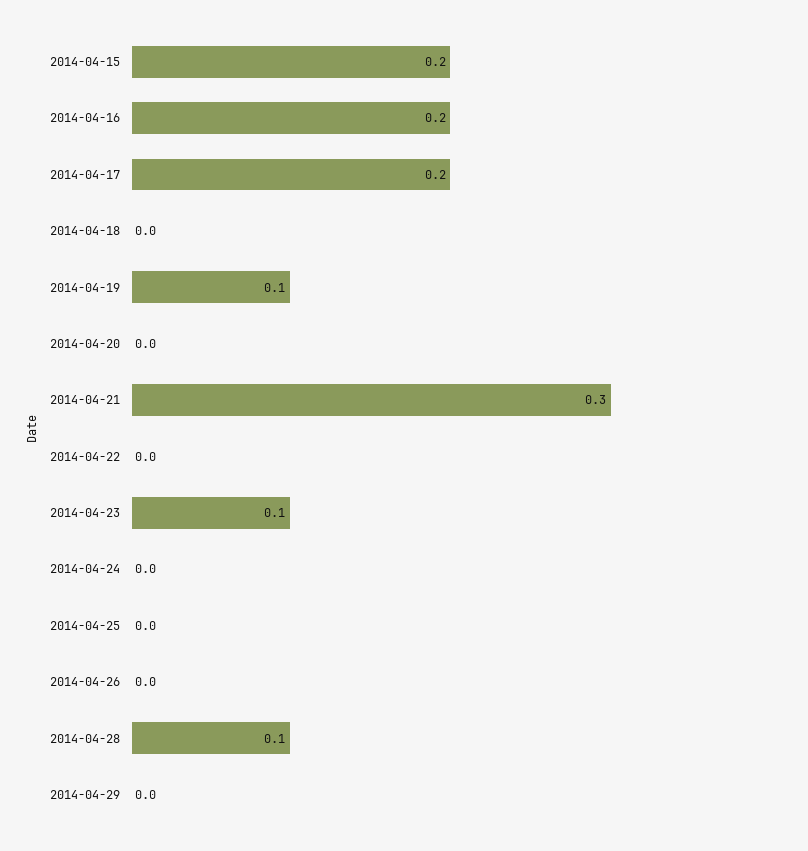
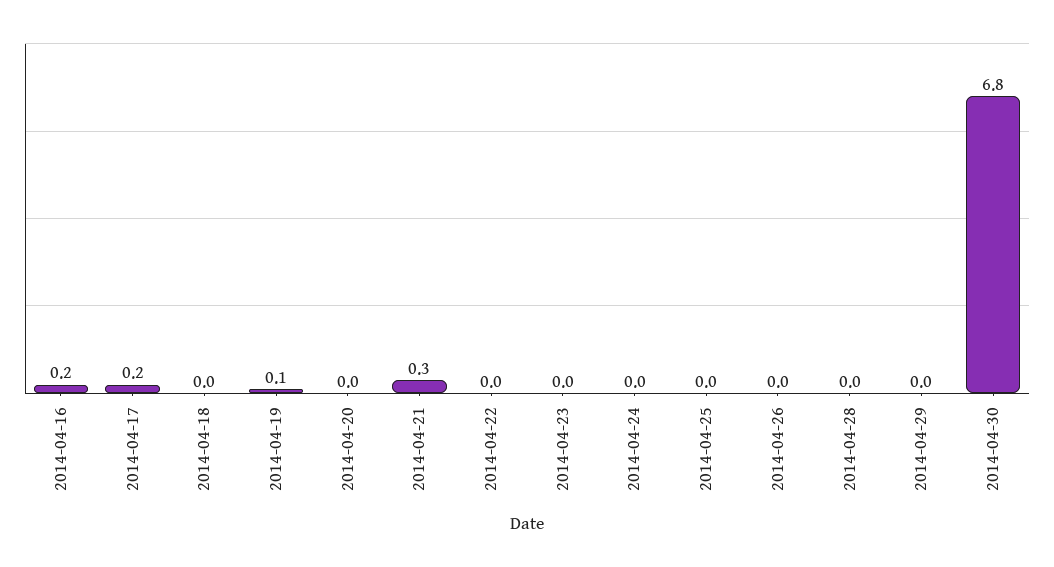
2014-04-15: 0.2 -> none
2014-04-23: 0.1 -> 0
2014-04-28: 0.1 -> 0
2014-04-30: none -> 6.8

